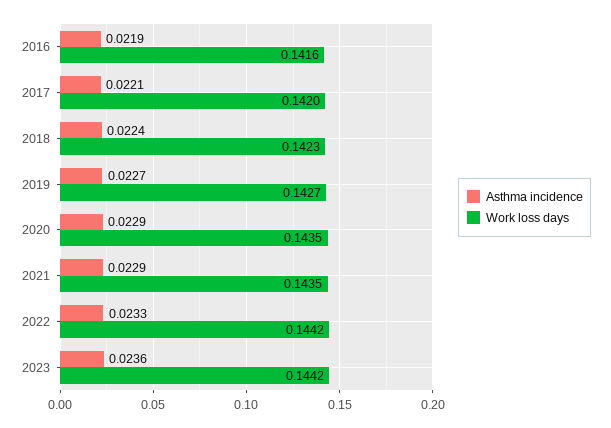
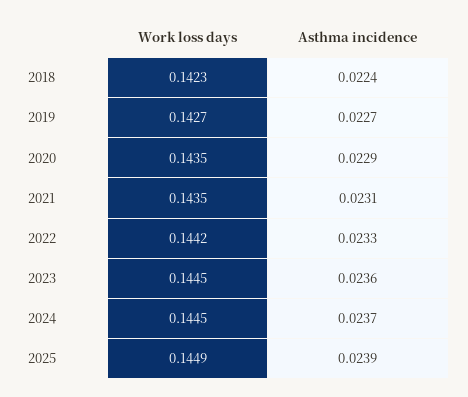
Asthma incidence, 2016: 0.0219 -> none
Work loss days, 2016: 0.1416 -> none
Asthma incidence, 2017: 0.0221 -> none
Work loss days, 2017: 0.142 -> none
Asthma incidence, 2021: 0.0229 -> 0.0231
Work loss days, 2023: 0.1442 -> 0.1445
Work loss days, 2024: none -> 0.1445
Asthma incidence, 2024: none -> 0.0237
Work loss days, 2025: none -> 0.1449
Asthma incidence, 2025: none -> 0.0239

